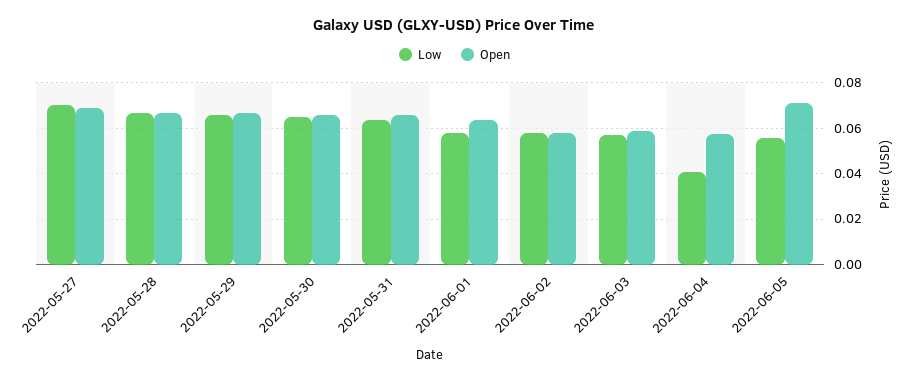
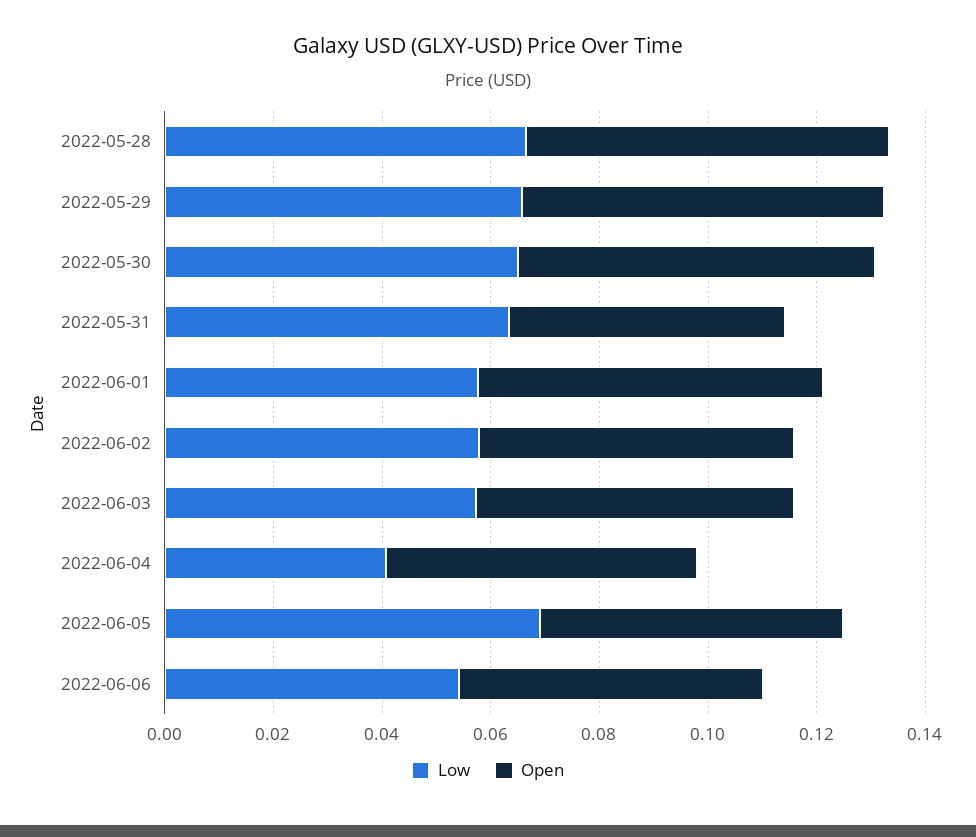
Low, 2022-05-27: 0.07 -> none
Open, 2022-05-27: 0.07 -> none
Open, 2022-05-31: 0.065 -> 0.05
Low, 2022-06-05: 0.055 -> 0.07
Open, 2022-06-05: 0.07 -> 0.055
Low, 2022-06-06: none -> 0.055
Open, 2022-06-06: none -> 0.055

